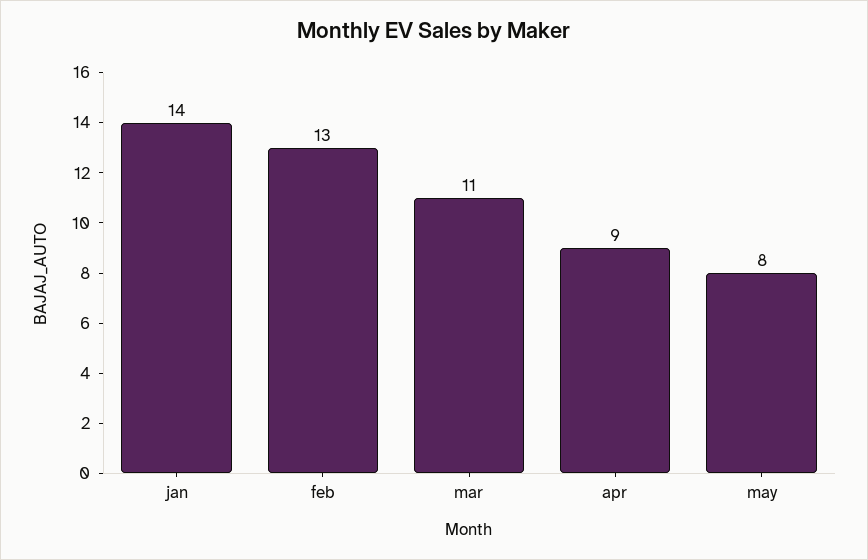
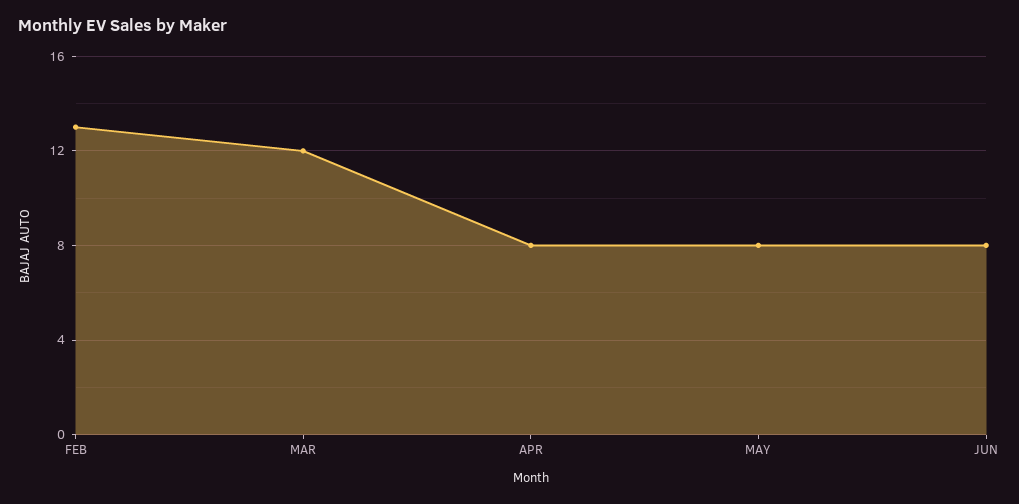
jan: 14 -> none
mar: 11 -> 12
apr: 9 -> 8
JUN: none -> 8

